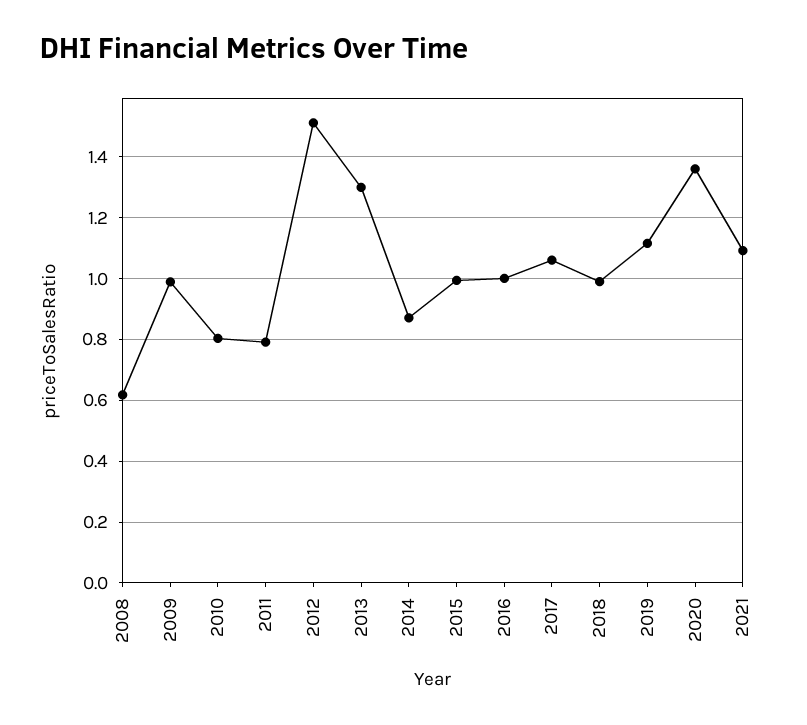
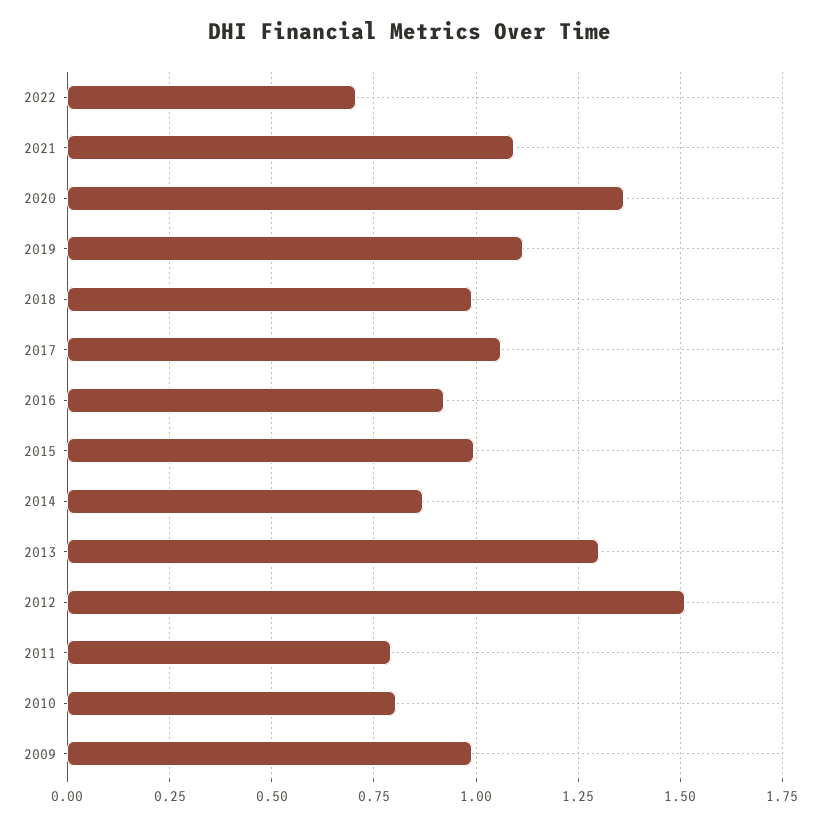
2008: 0.62 -> none
2016: 1 -> 0.925
2022: none -> 0.7

